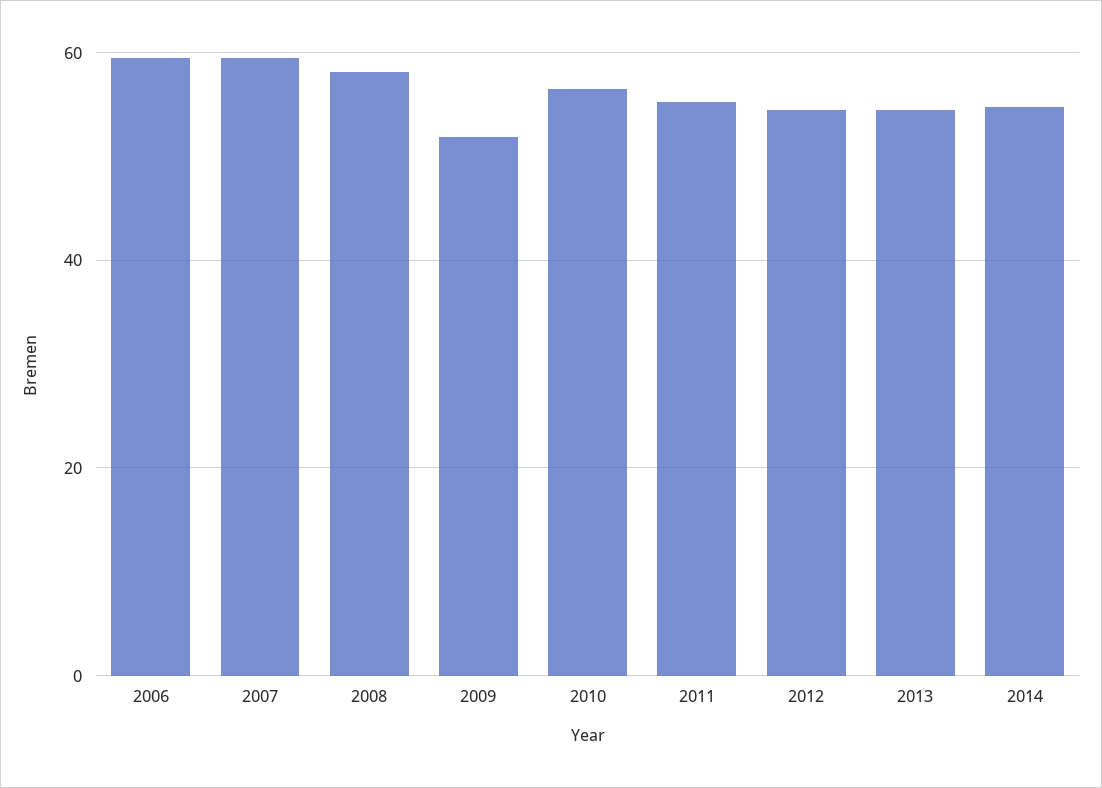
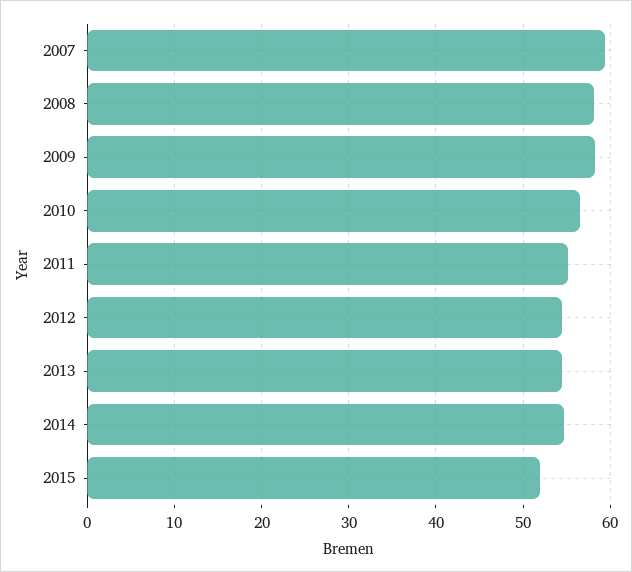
2006: 60 -> none
2009: 52 -> 58
2015: none -> 52

